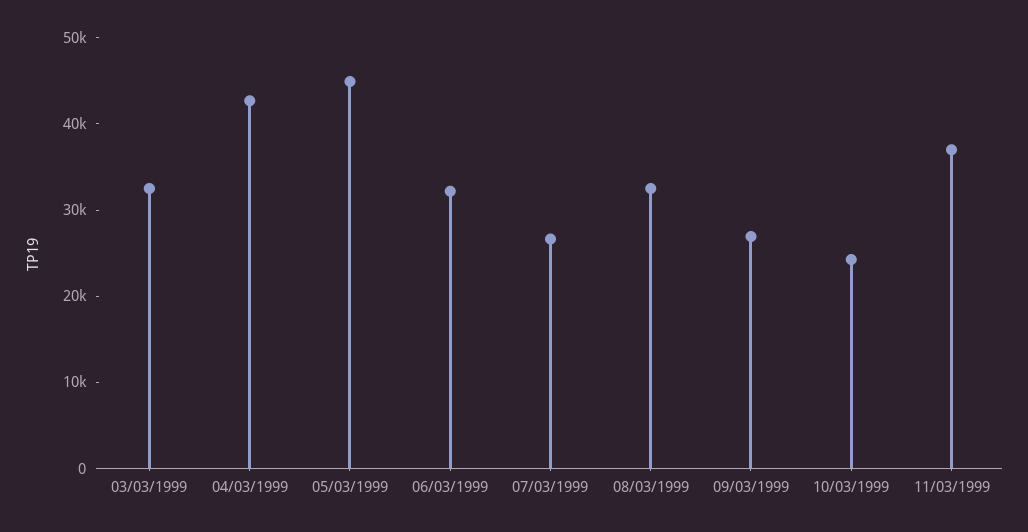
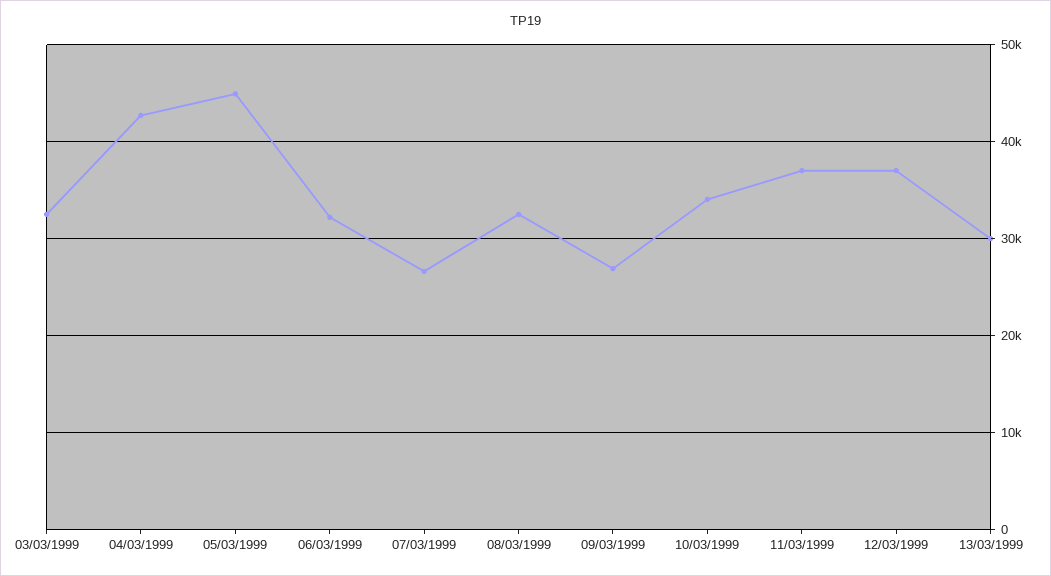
10/03/1999: 24000 -> 34000
12/03/1999: none -> 37000
13/03/1999: none -> 30000

